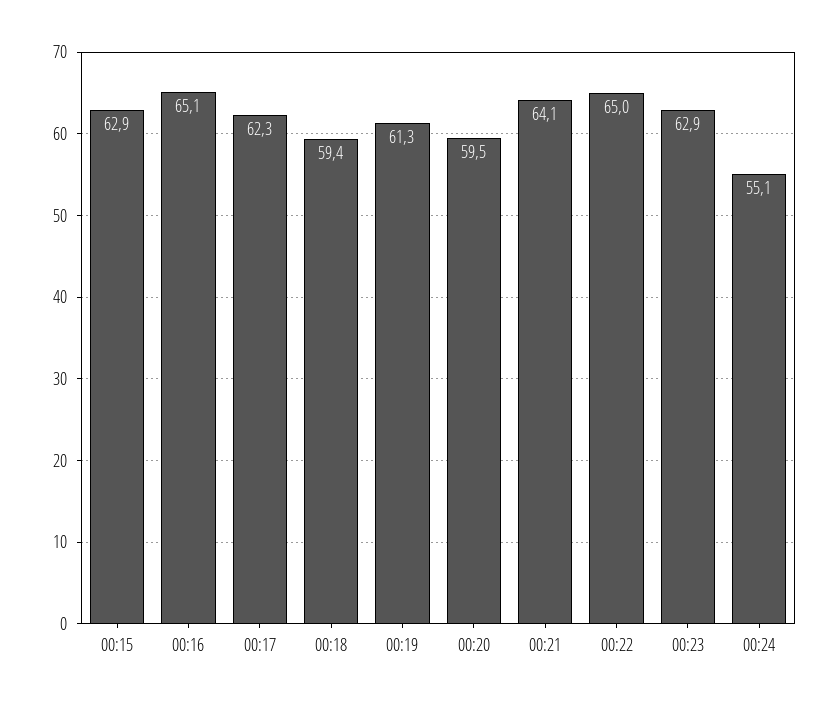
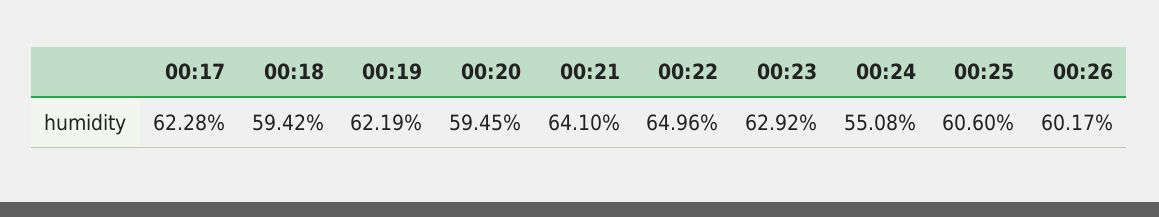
00:15: 62.9 -> none
00:16: 65.1 -> none
00:19: 61.3 -> 62.19
00:25: none -> 60.6
00:26: none -> 60.17

